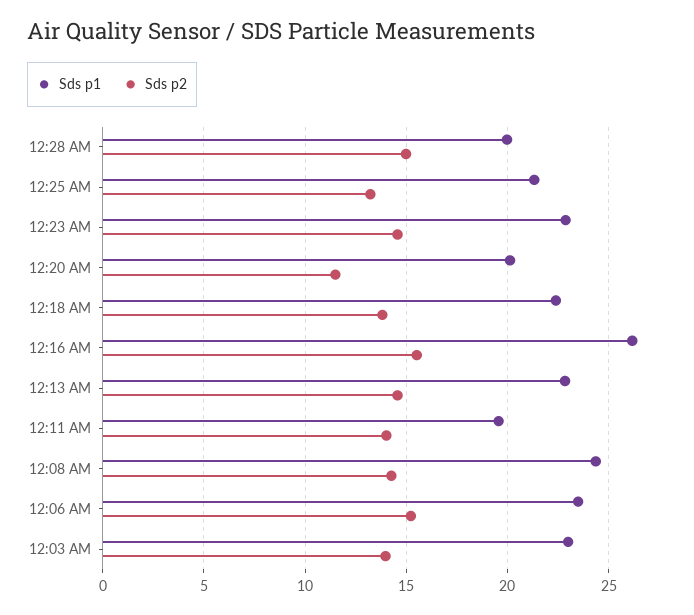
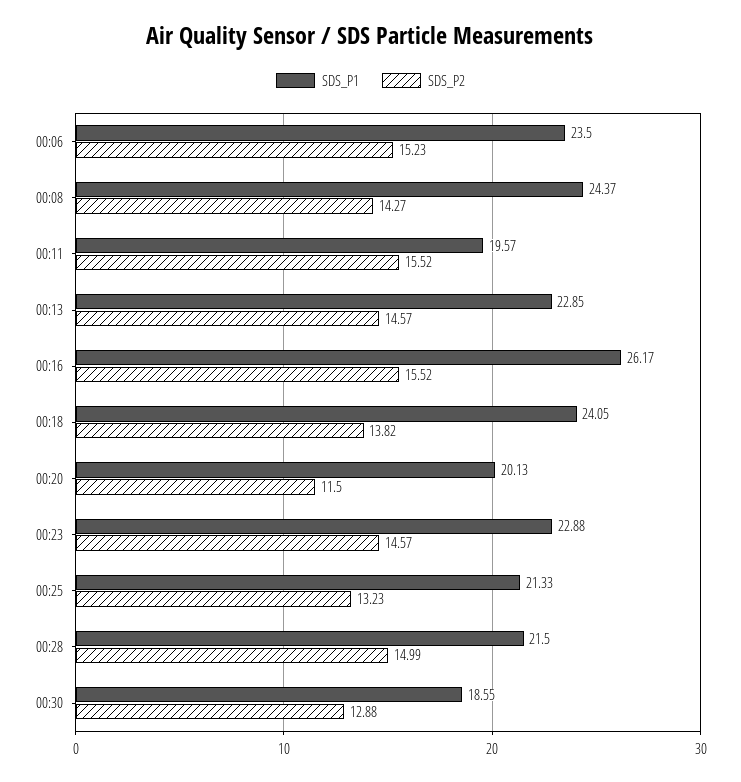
Sds p1, 12:28 AM: 20 -> 21.5
Sds p1, 12:18 AM: 22.5 -> 24.05
Sds p2, 12:11 AM: 14 -> 15.52
Sds p1, 12:03 AM: 23 -> none
Sds p2, 12:03 AM: 14 -> none
Sds p1, 00:30: none -> 18.55
Sds p2, 00:30: none -> 12.88

